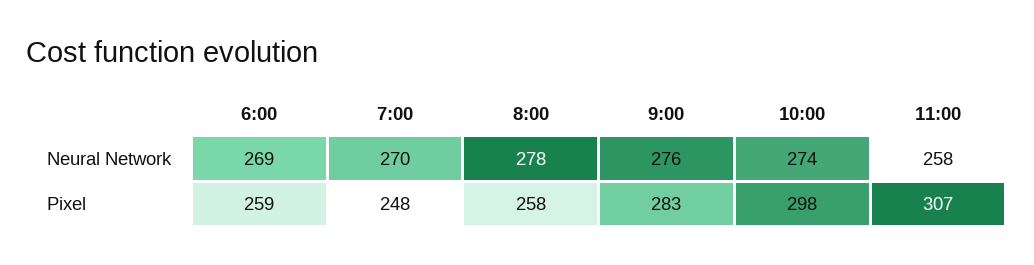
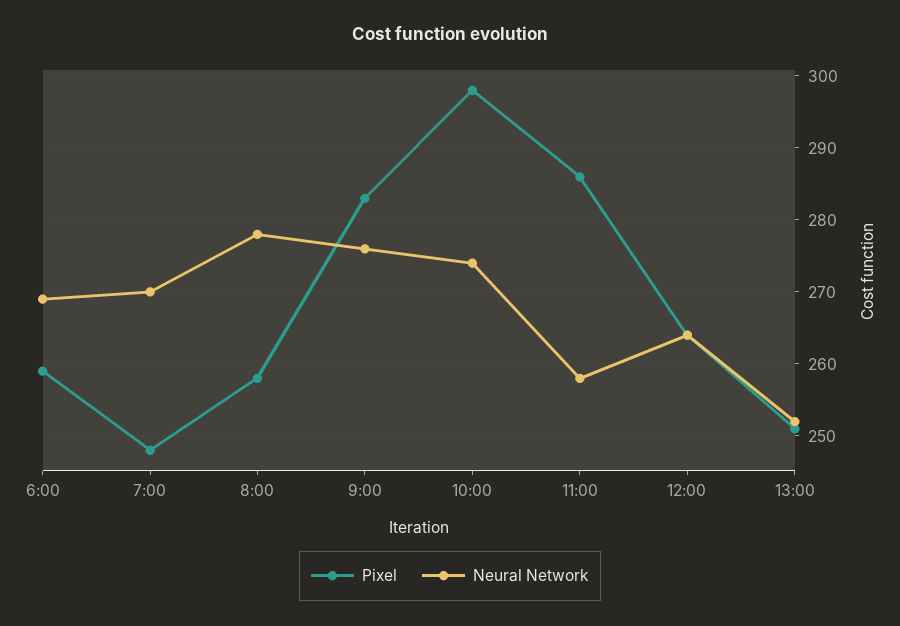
Pixel, 11:00: 307 -> 286
Pixel, 12:00: none -> 264
Neural Network, 12:00: none -> 264
Pixel, 13:00: none -> 251
Neural Network, 13:00: none -> 252

